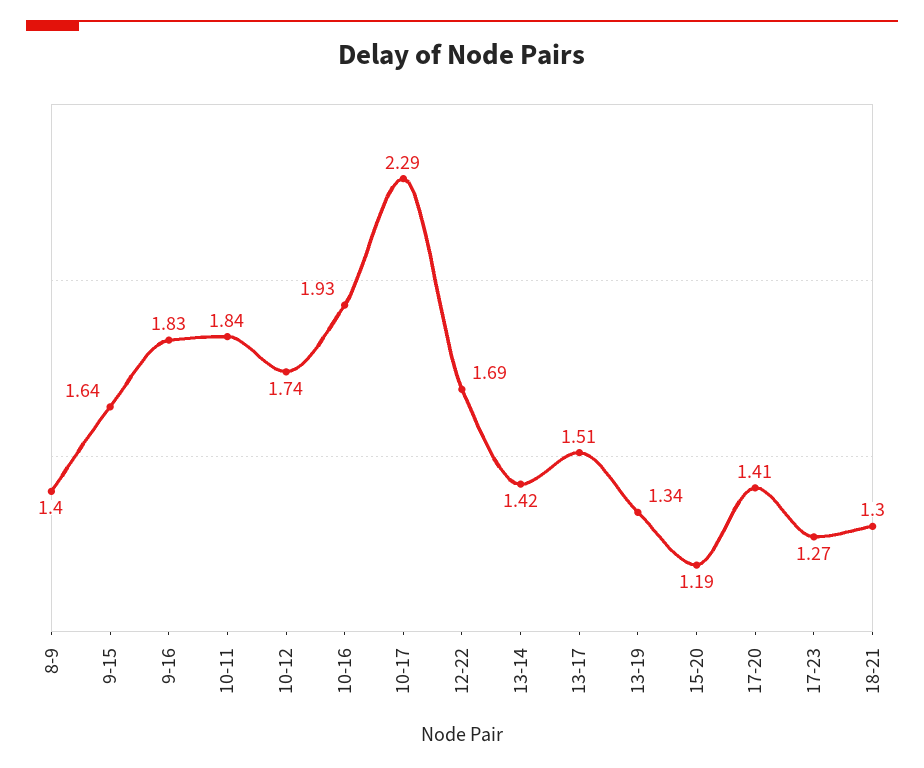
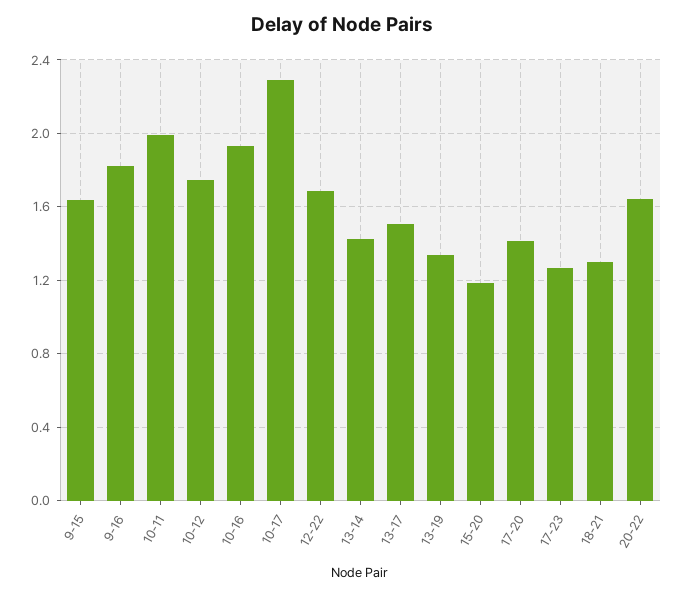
8-9: 1.4 -> none
10-11: 1.84 -> 2
20-22: none -> 1.65

